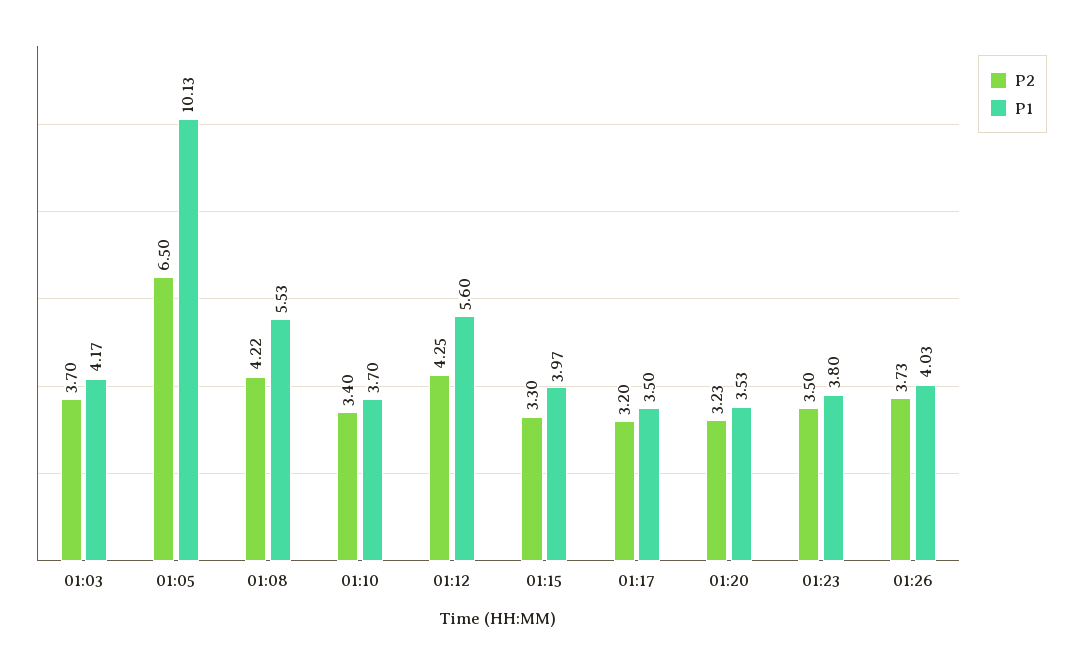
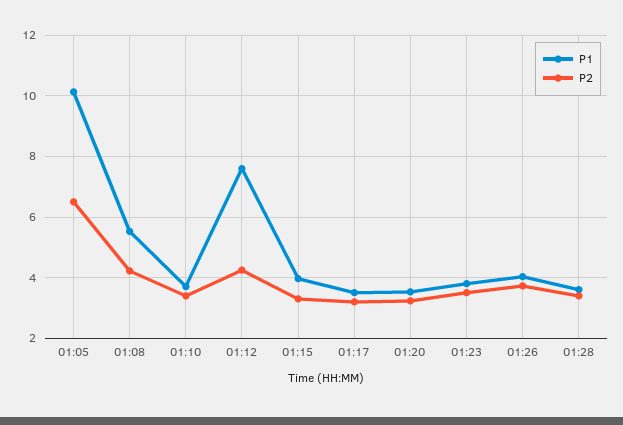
P2, 01:03: 3.7 -> none
P1, 01:03: 4.17 -> none
P1, 01:12: 5.6 -> 7.6
P1, 01:28: none -> 3.6
P2, 01:28: none -> 3.4

